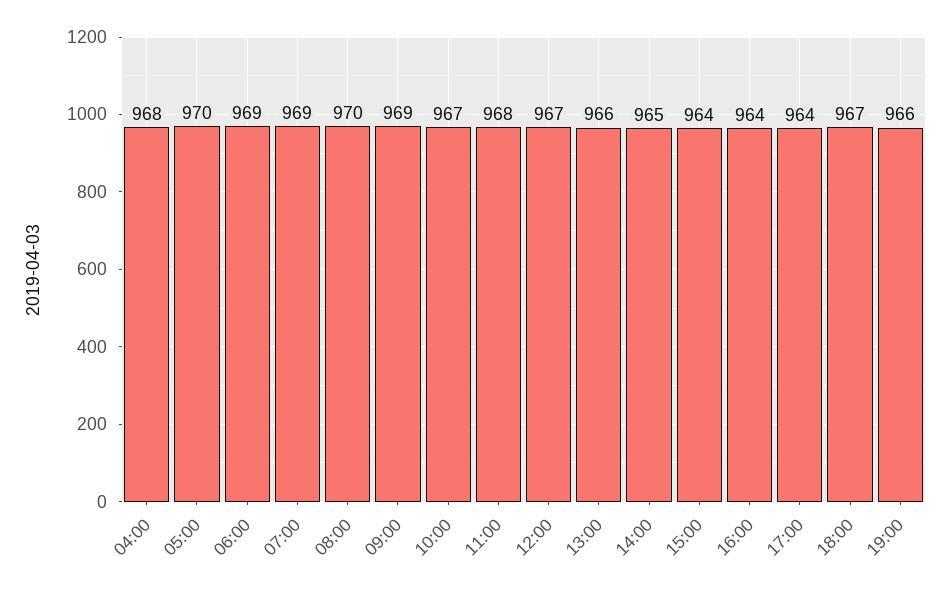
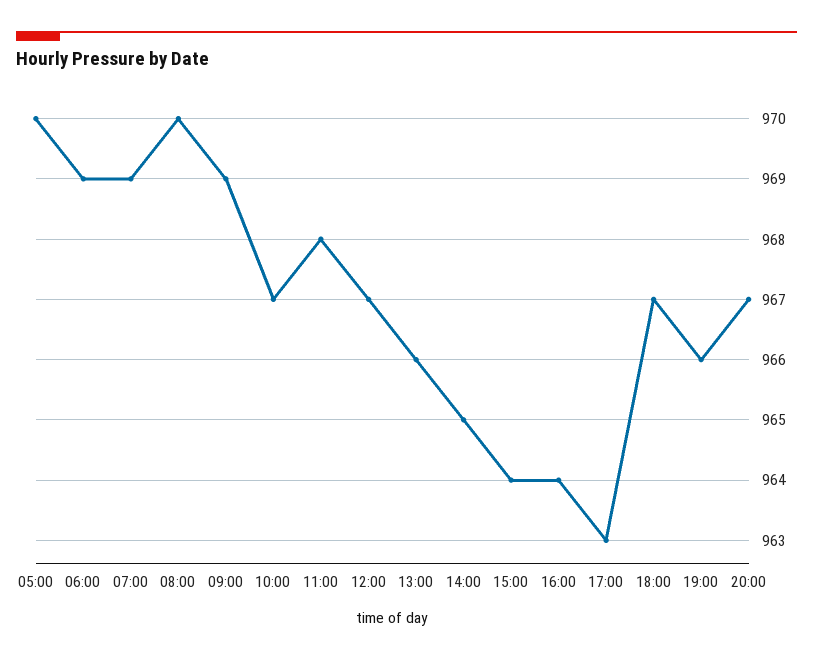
04:00: 968 -> none
17:00: 964 -> 963
20:00: none -> 967

